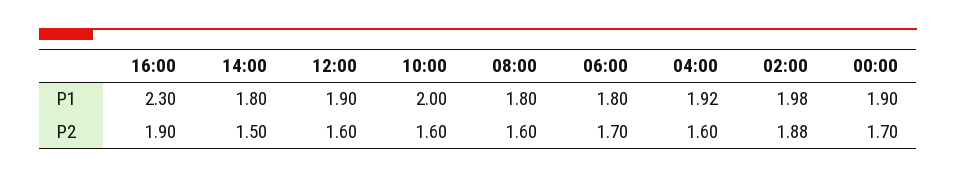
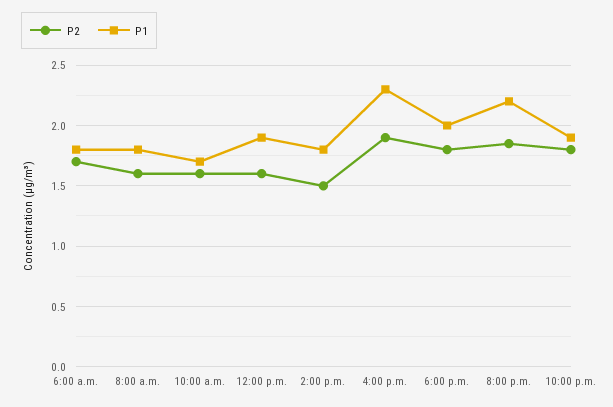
P1, 10:00: 2 -> 1.7
P1, 04:00: 1.92 -> none
P1, 02:00: 1.98 -> none
P1, 00:00: 1.9 -> none
P2, 04:00: 1.6 -> none
P2, 02:00: 1.88 -> none
P2, 00:00: 1.7 -> none
P2, 6:00 p.m.: none -> 1.8
P1, 6:00 p.m.: none -> 2
P2, 8:00 p.m.: none -> 1.85
P1, 8:00 p.m.: none -> 2.2
P2, 10:00 p.m.: none -> 1.8
P1, 10:00 p.m.: none -> 1.9

